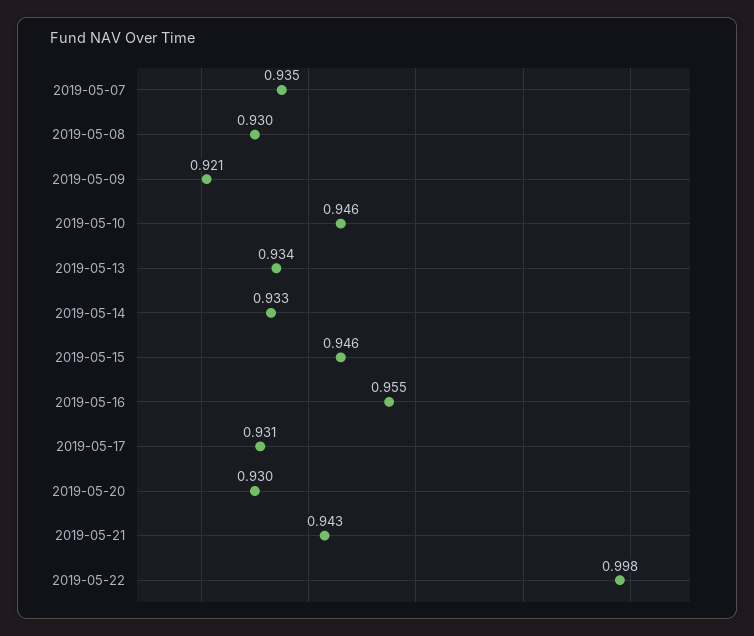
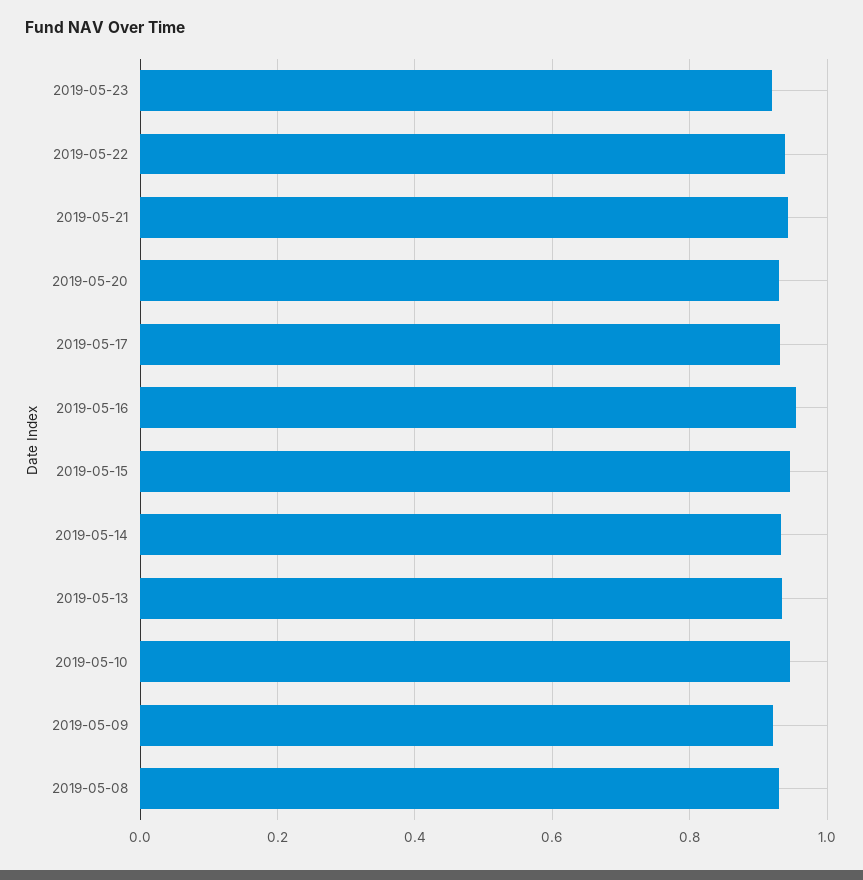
2019-05-07: 0.935 -> none
2019-05-22: 0.998 -> 0.94
2019-05-23: none -> 0.92

